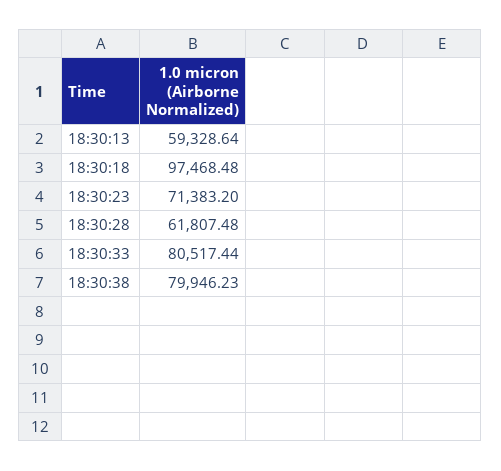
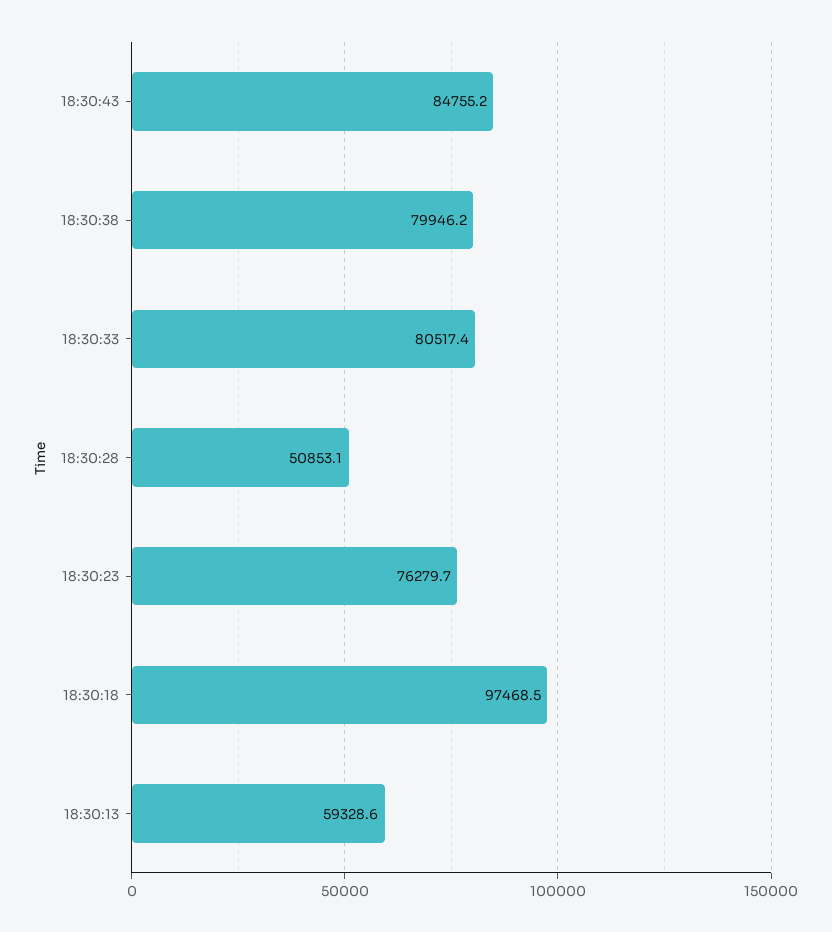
18:30:23: 71383.2 -> 76279.7
18:30:28: 61807.48 -> 50853.1
18:30:43: none -> 84755.2

